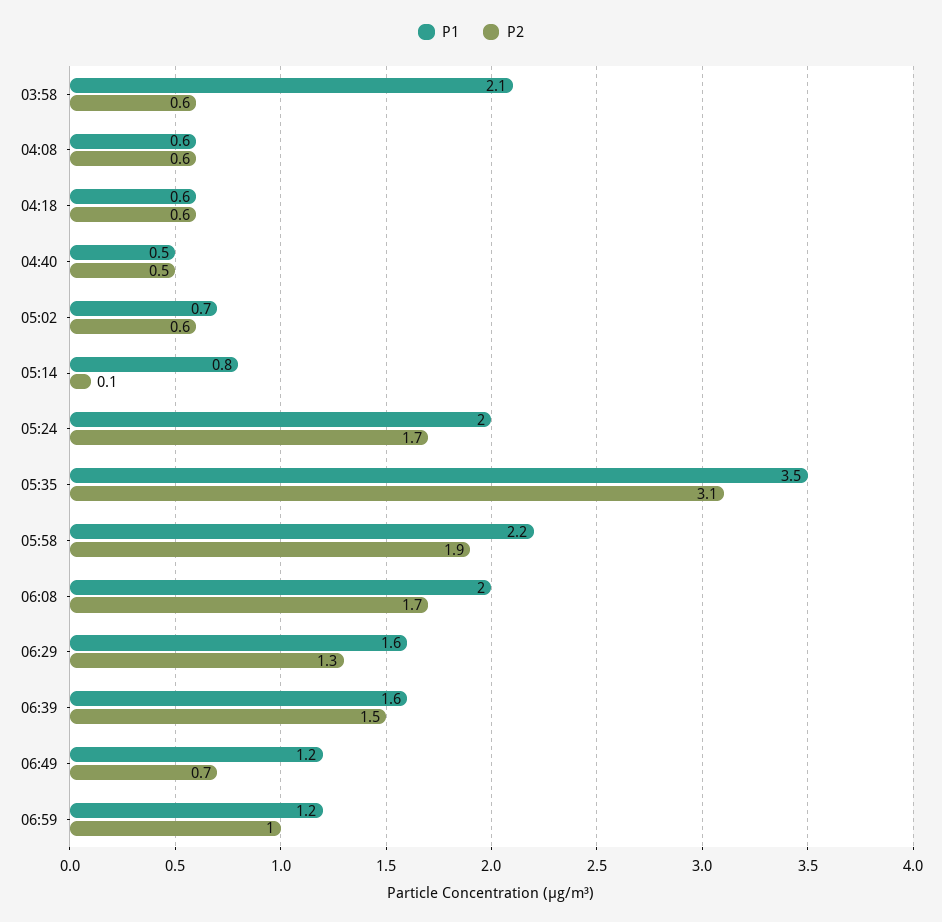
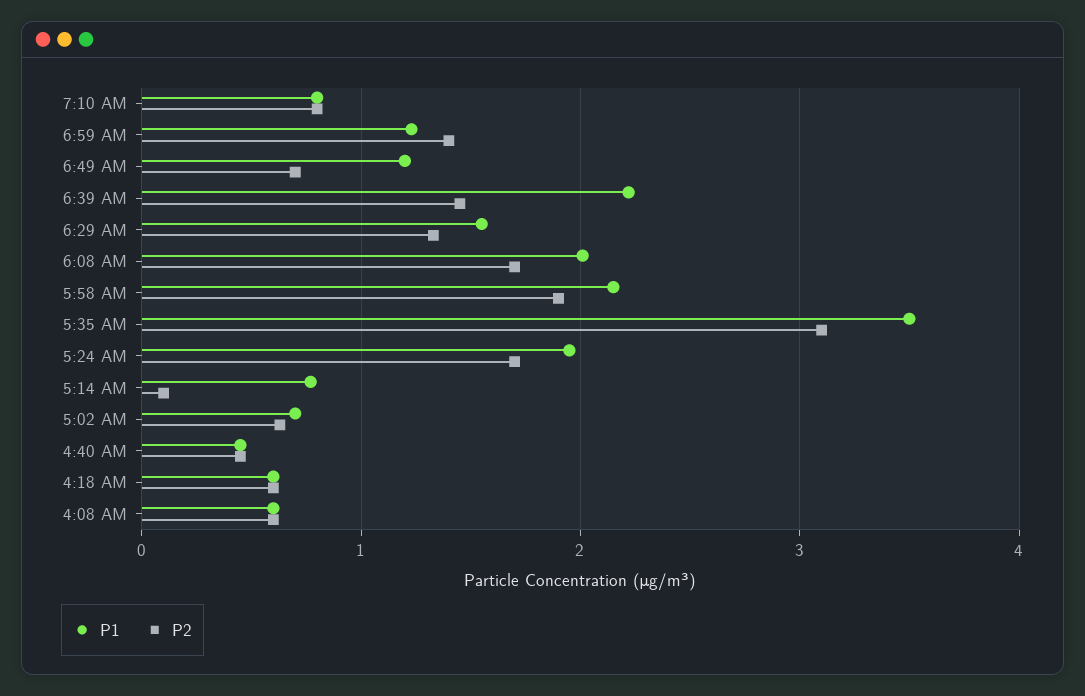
P1, 03:58: 2.1 -> none
P2, 03:58: 0.6 -> none
P1, 06:39: 1.6 -> 2.2
P2, 06:59: 1 -> 1.4
P1, 7:10 AM: none -> 0.8
P2, 7:10 AM: none -> 0.8

